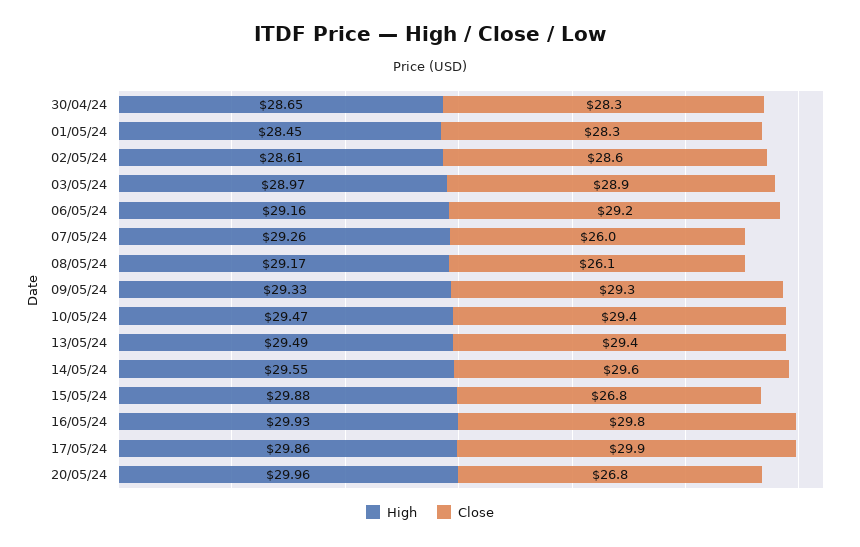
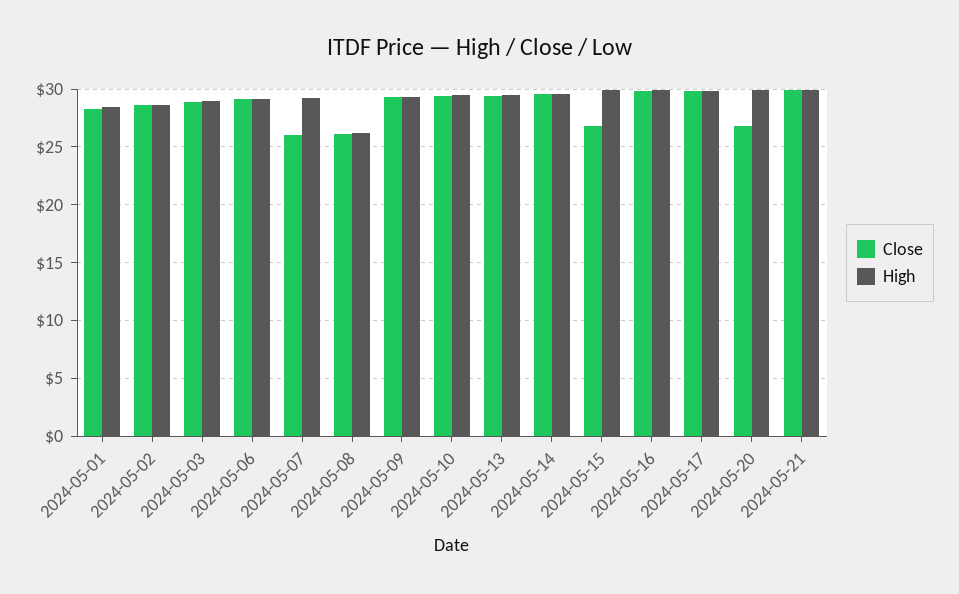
High, 30/04/24: 28.65 -> none
Close, 30/04/24: 28.3 -> none
High, 08/05/24: 29.17 -> 26
Close, 2024-05-21: none -> 30
High, 2024-05-21: none -> 30

